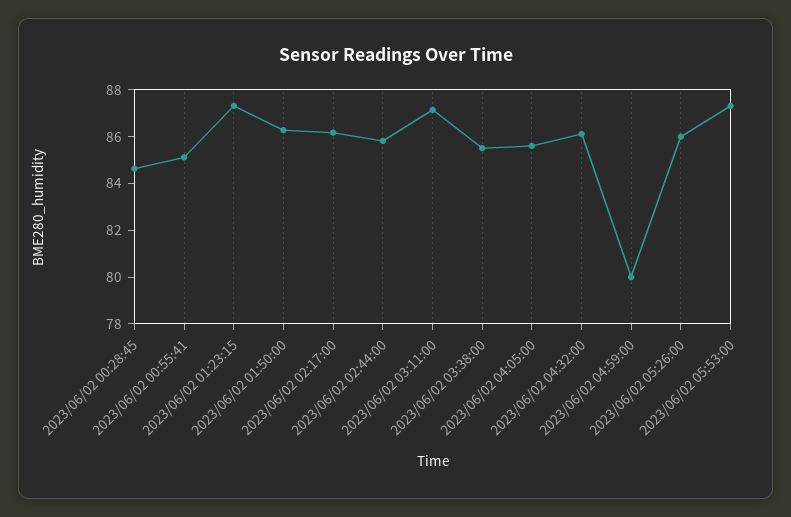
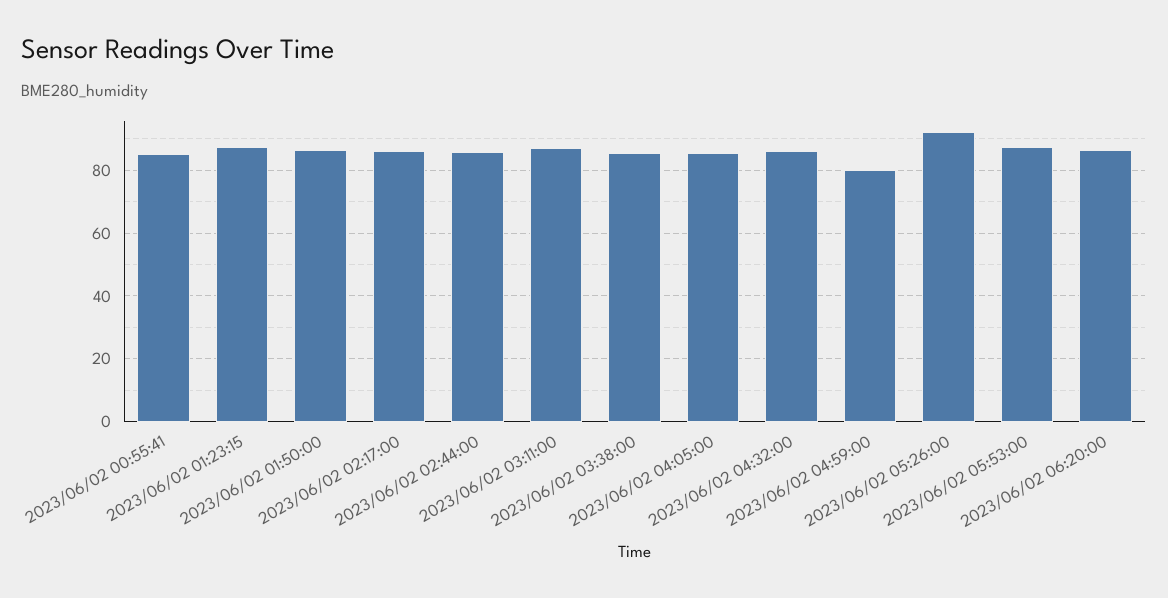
2023/06/02 00:28:45: 84.5 -> none
2023/06/02 05:26:00: 86 -> 92
2023/06/02 06:20:00: none -> 86

